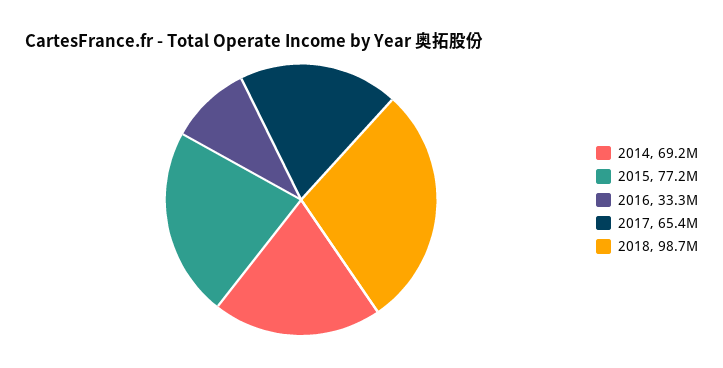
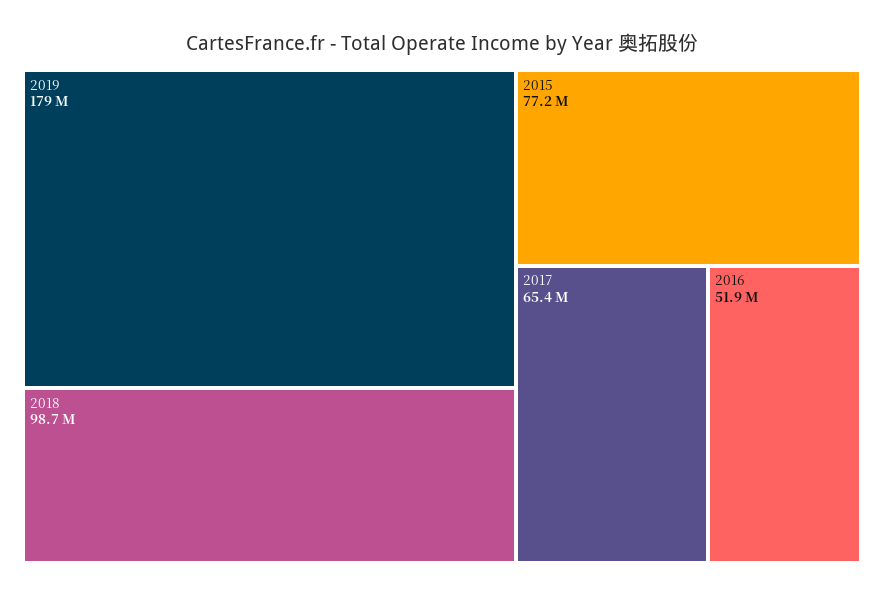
2014: 69200000 -> none
2016: 33300000 -> 51900000
2019: none -> 179000000

